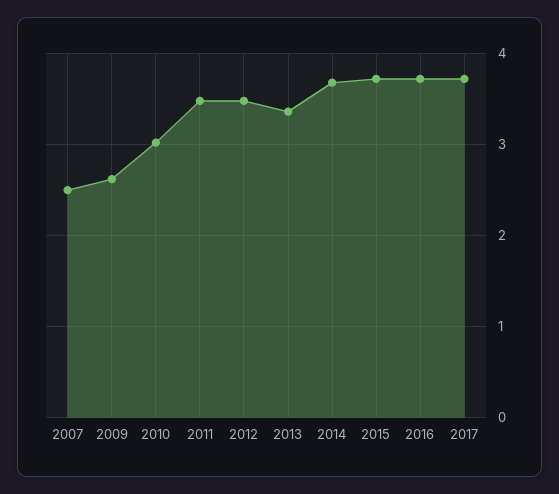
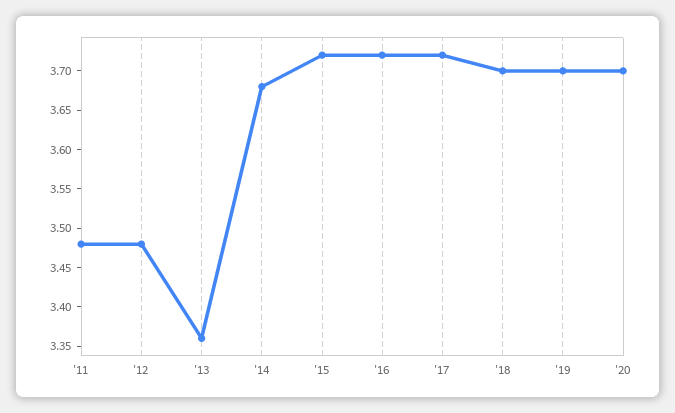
2007: 2.5 -> none
2009: 2.6 -> none
2010: 3 -> none
'18: none -> 3.7
'19: none -> 3.7
'20: none -> 3.7

